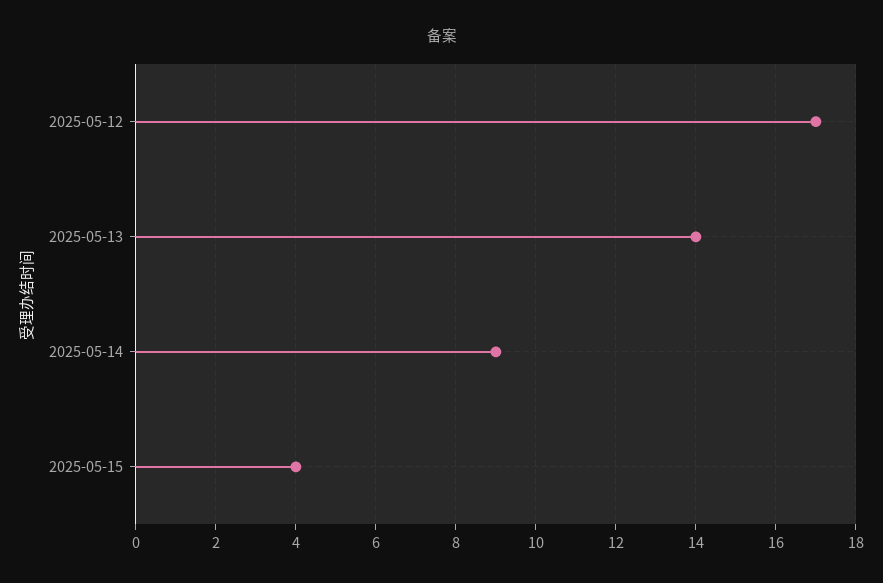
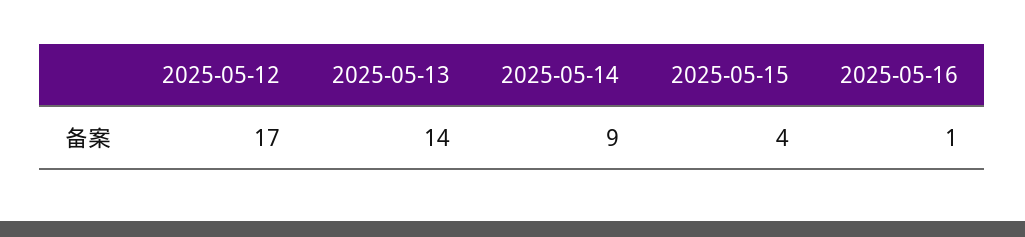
2025-05-16: none -> 1

